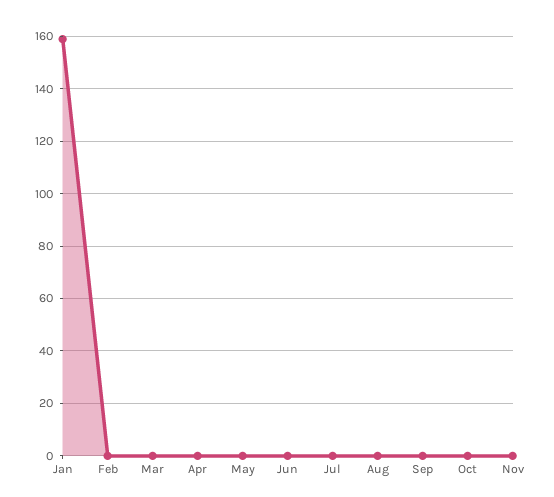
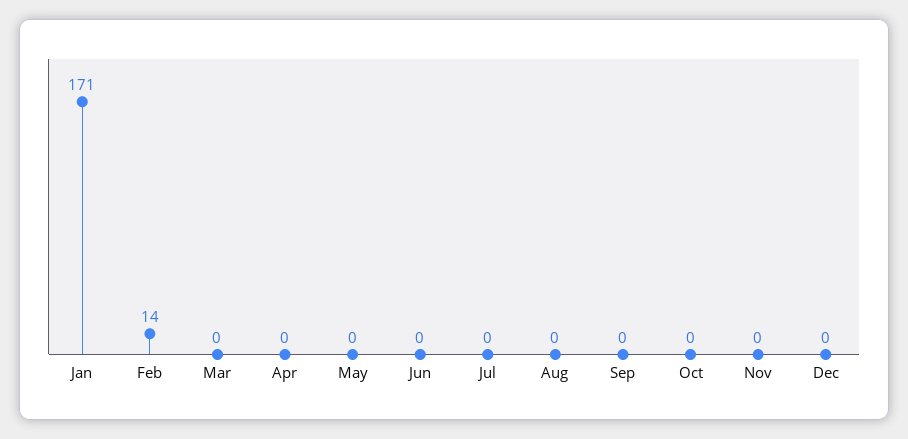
Jan: 160 -> 171
Feb: 0 -> 14
Dec: none -> 0

